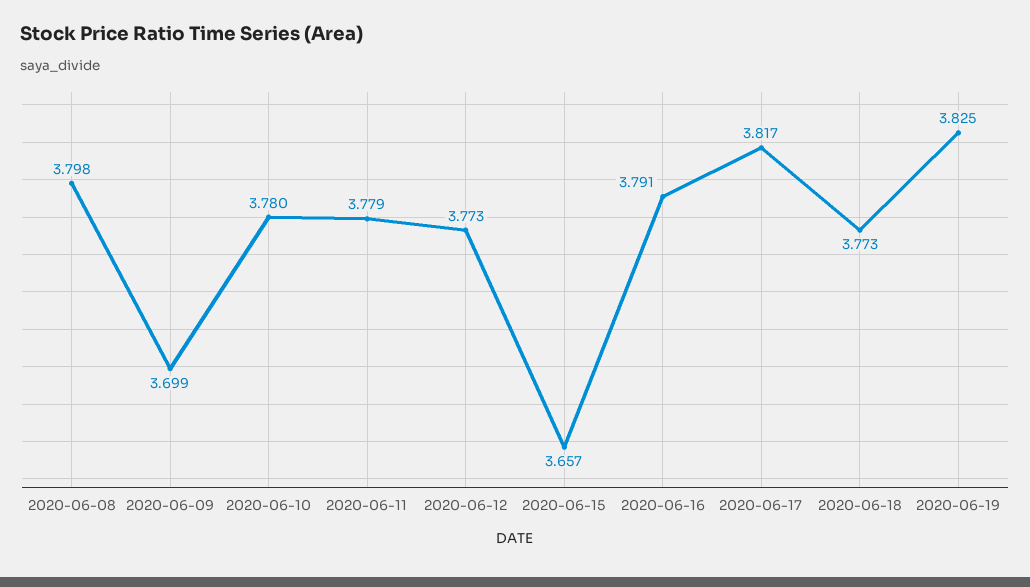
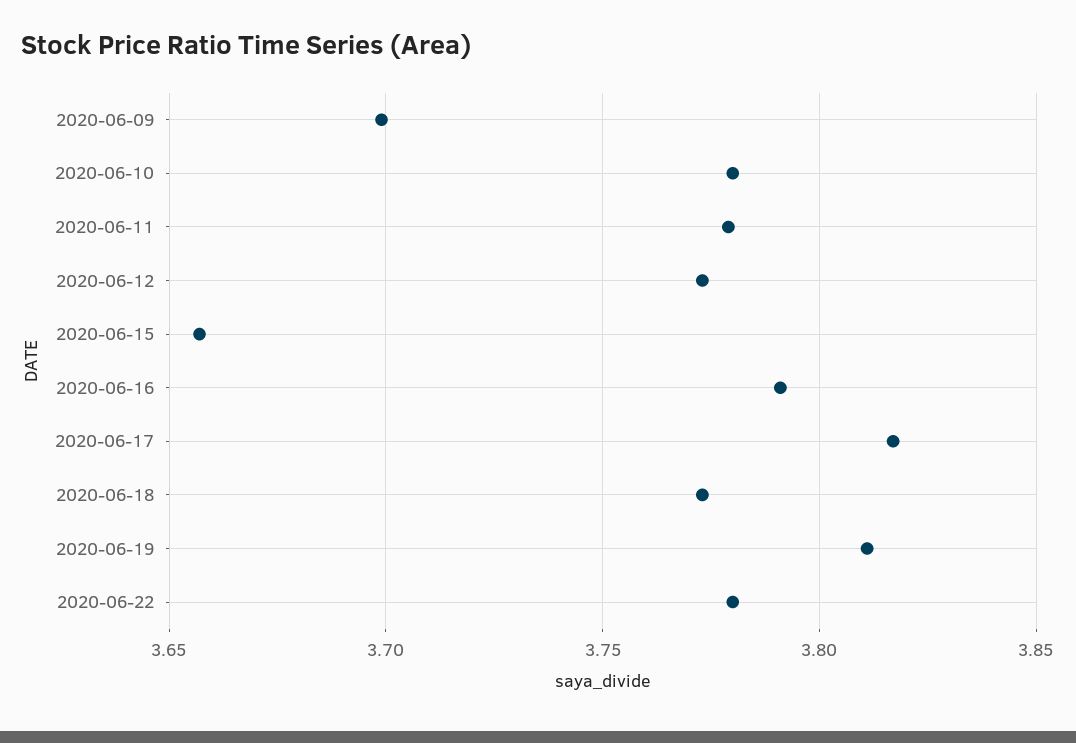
2020-06-08: 3.798 -> none
2020-06-19: 3.825 -> 3.81
2020-06-22: none -> 3.78

